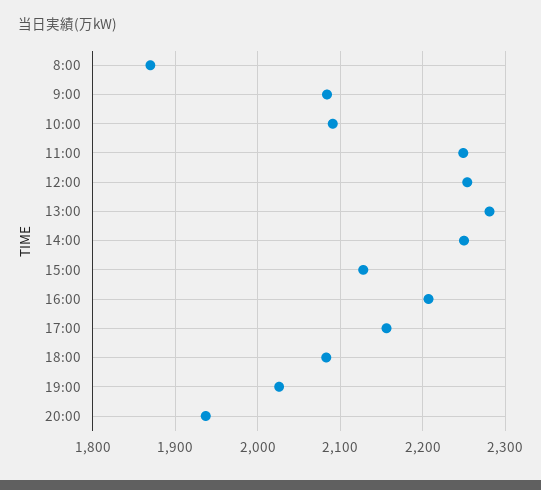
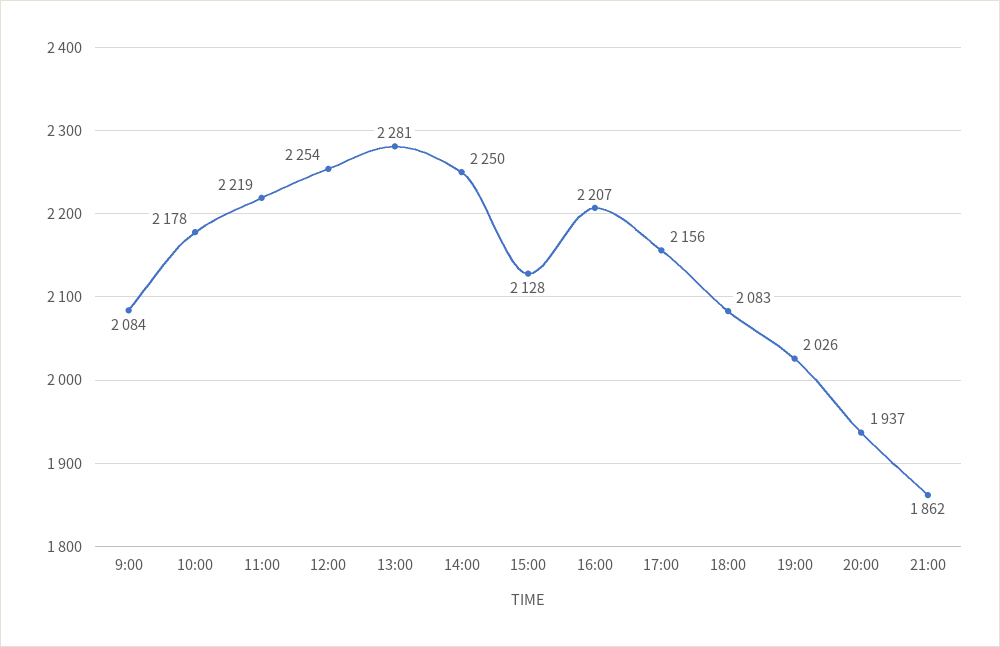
8:00: 1870 -> none
10:00: 2090 -> 2178
11:00: 2250 -> 2219
21:00: none -> 1862

